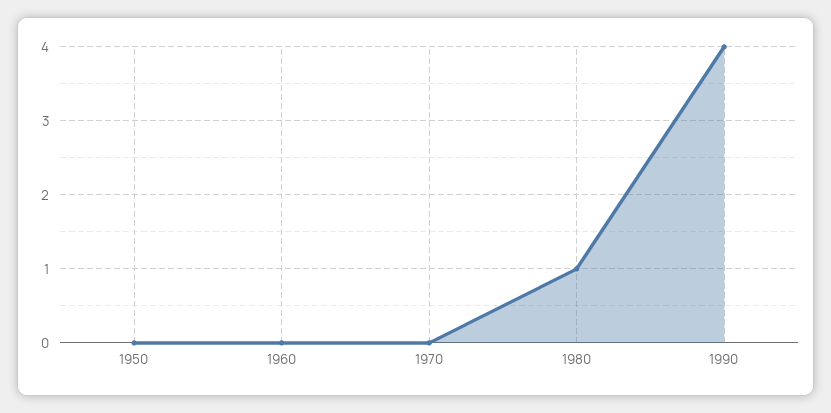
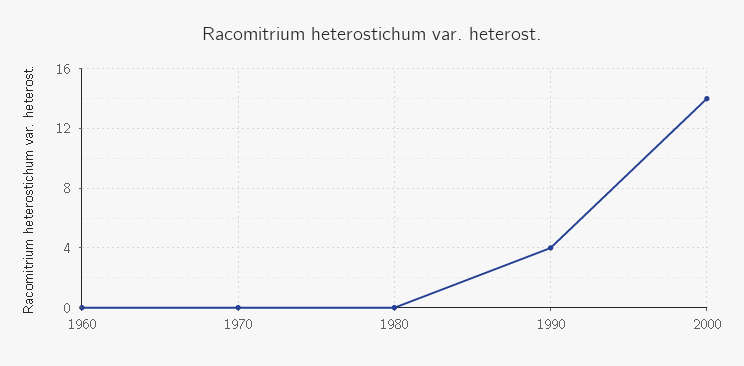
1950: 0 -> none
1980: 1 -> 0
2000: none -> 14

